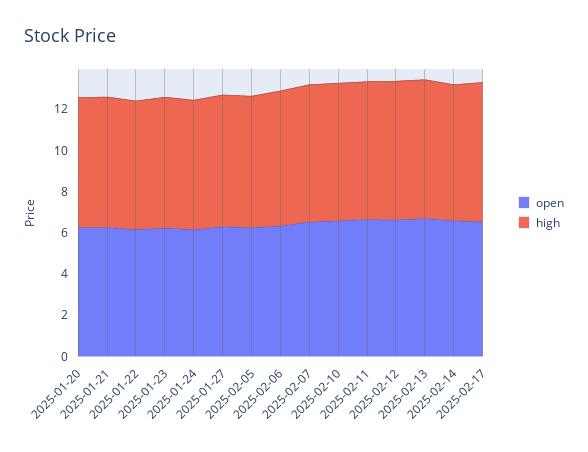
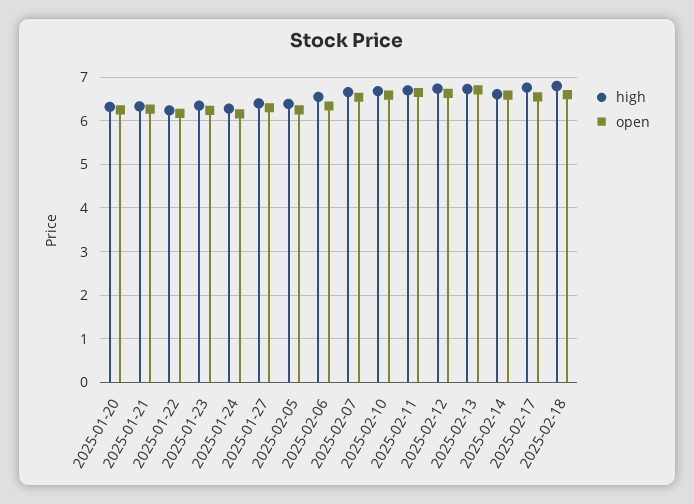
high, 2025-02-18: none -> 6.8
open, 2025-02-18: none -> 6.6

